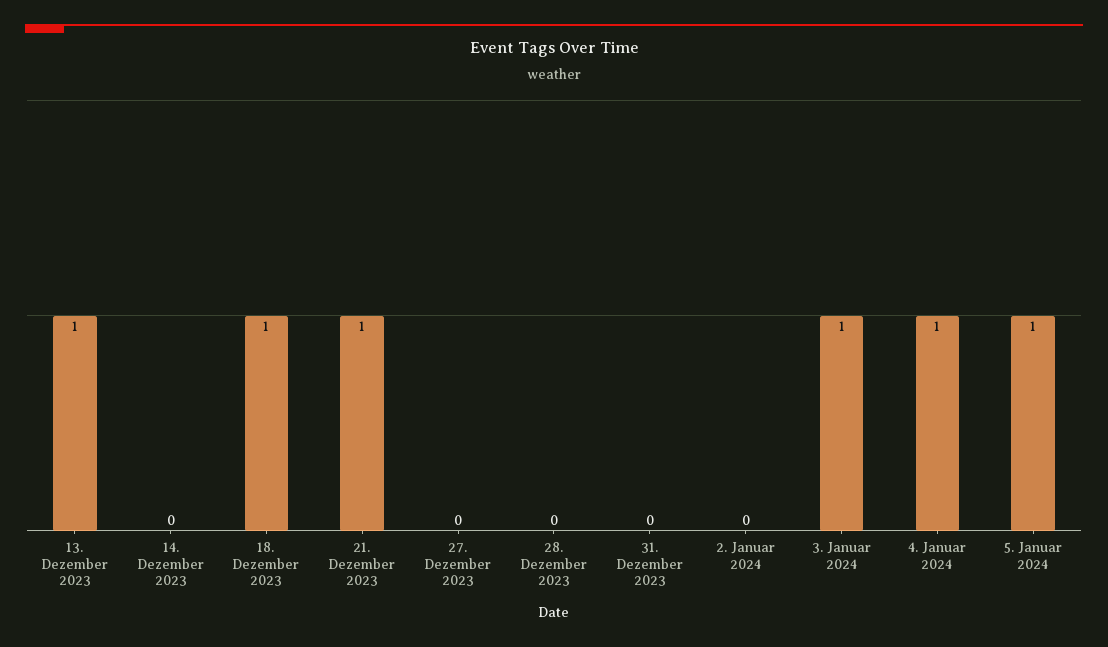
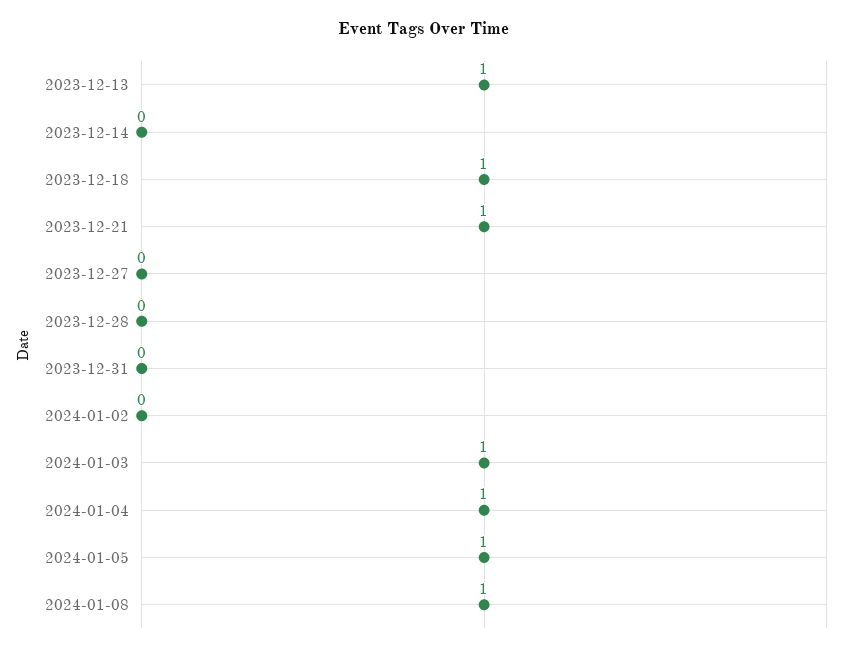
2024-01-08: none -> 1

